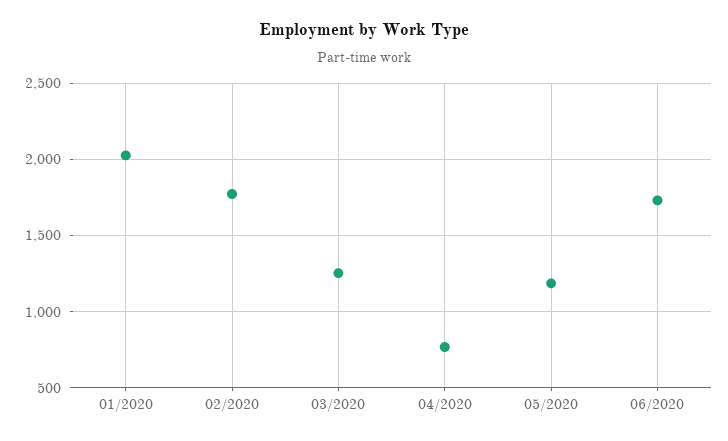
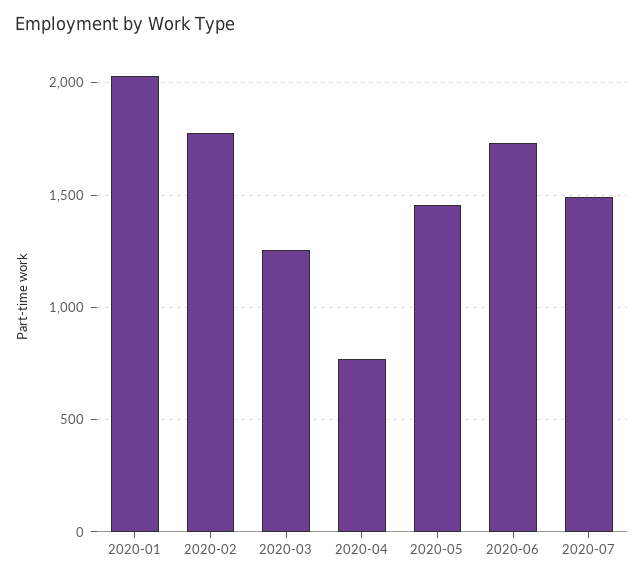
05/2020: 1200 -> 1450
2020-07: none -> 1500

